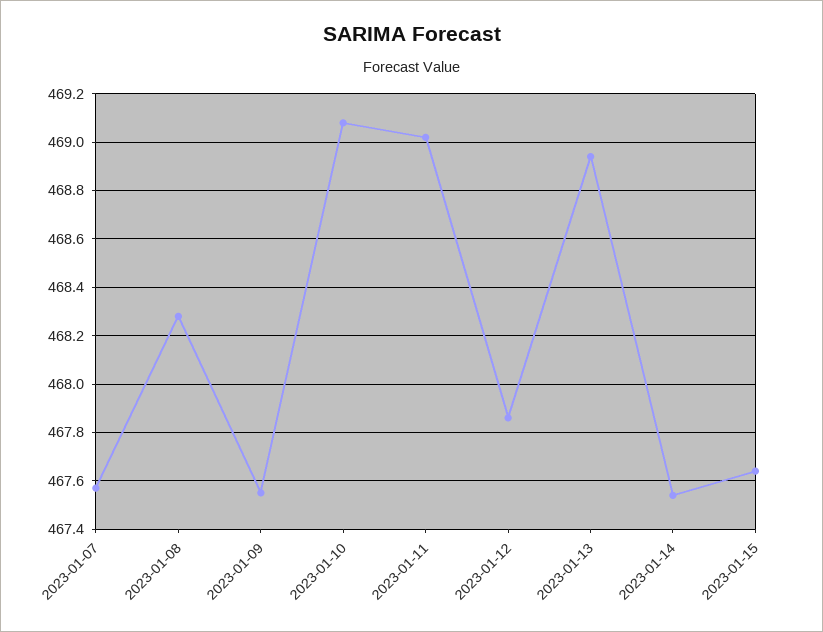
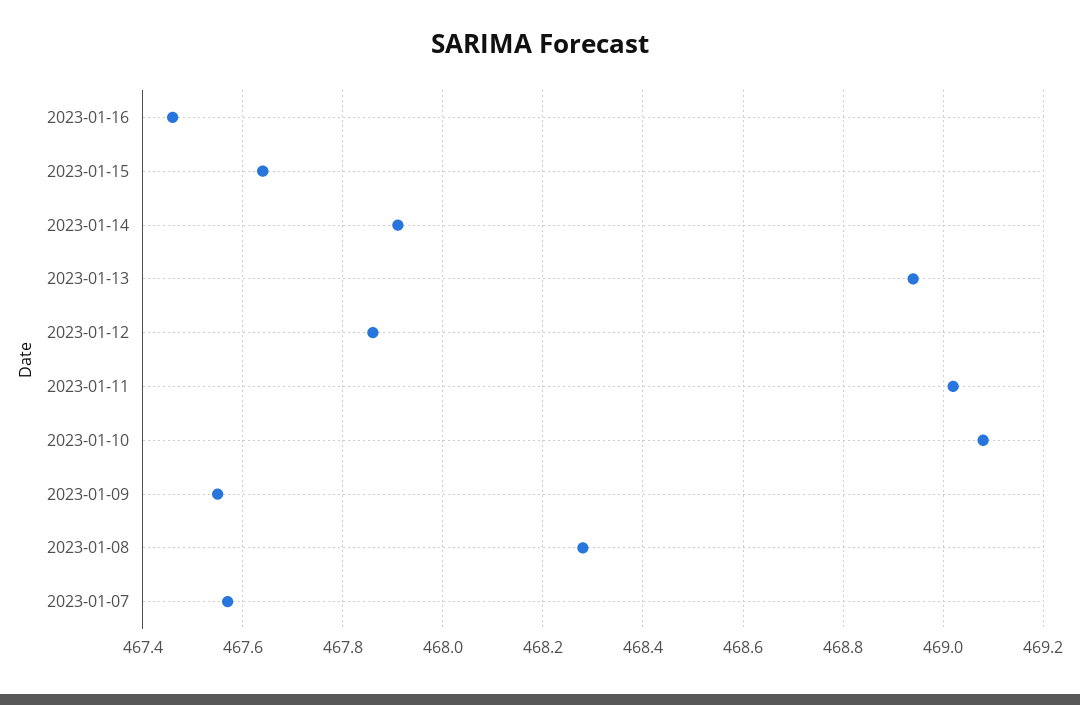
2023-01-14: 467.55 -> 467.9
2023-01-16: none -> 467.45

